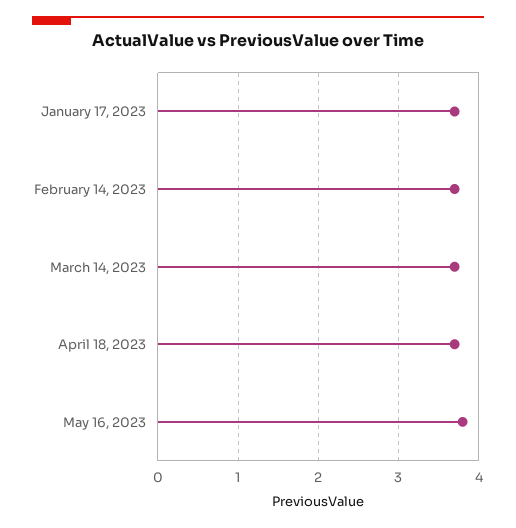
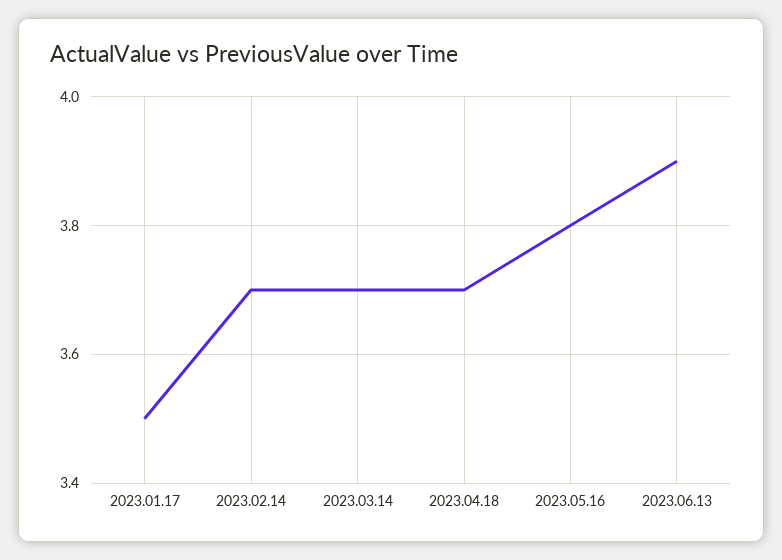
January 17, 2023: 3.7 -> 3.5
2023.06.13: none -> 3.9

